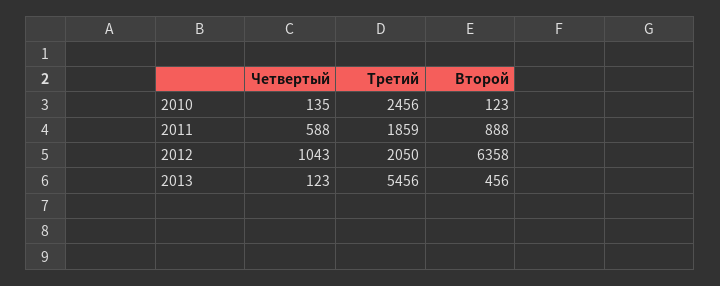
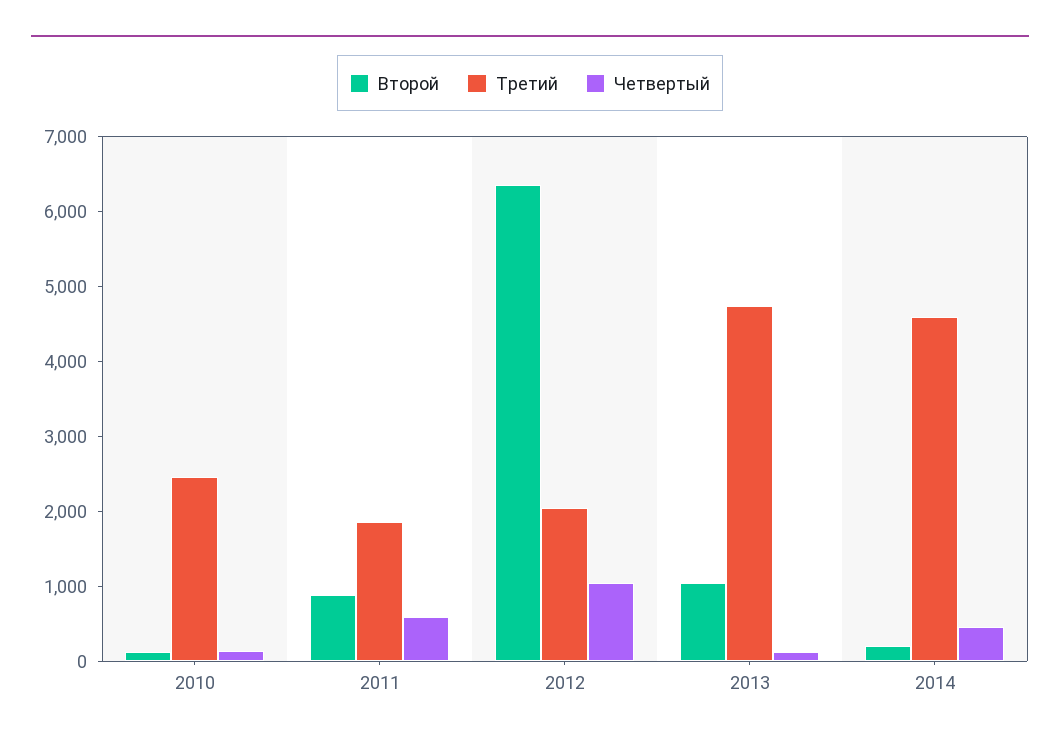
Третий, 2013: 5456 -> 4800
Второй, 2013: 456 -> 1000
Второй, 2014: none -> 200
Третий, 2014: none -> 4600
Четвертый, 2014: none -> 400

